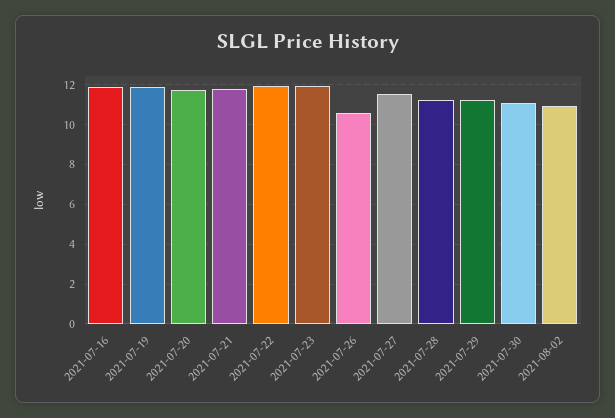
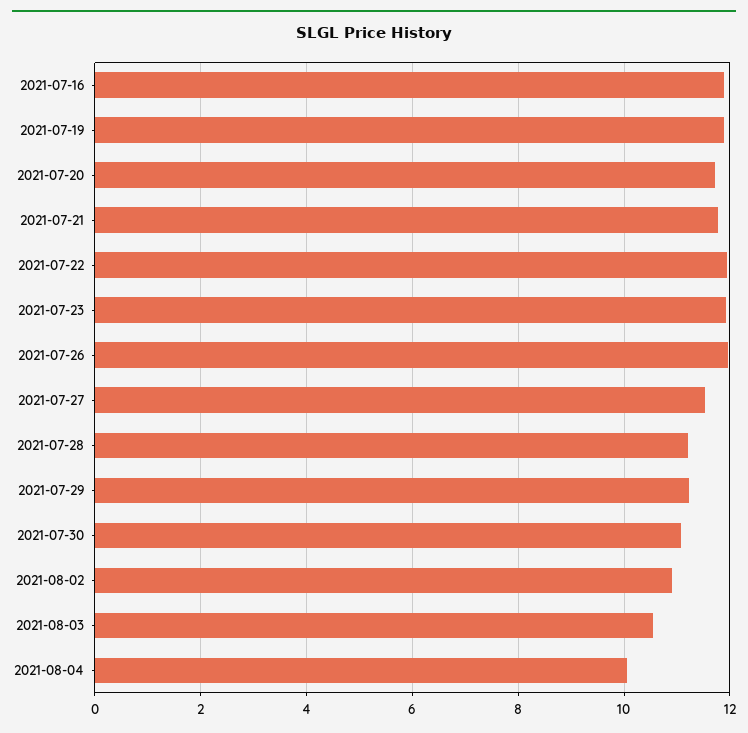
2021-07-26: 10.5 -> 12
2021-08-03: none -> 10.6
2021-08-04: none -> 10

